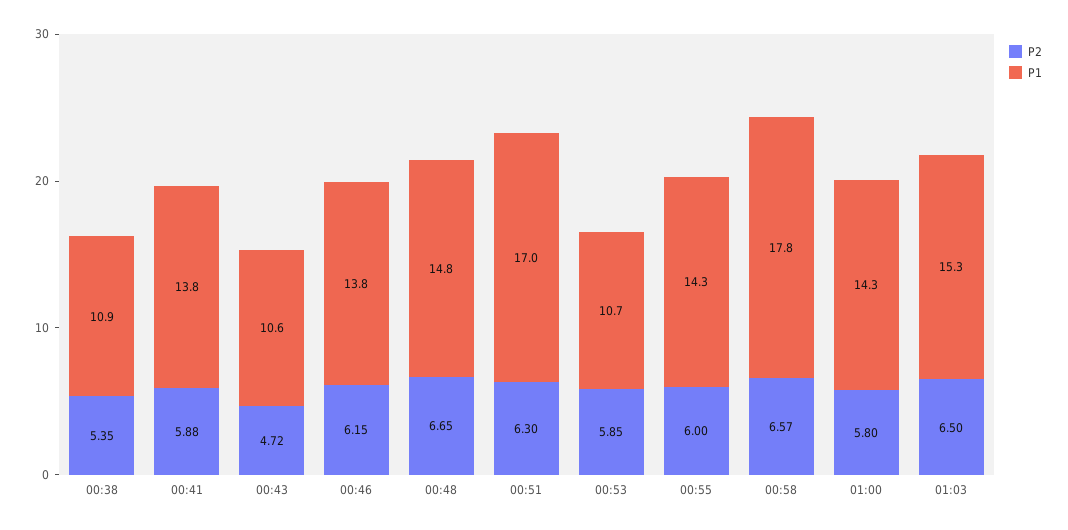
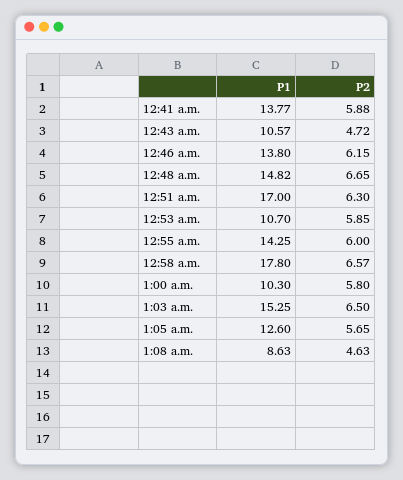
P2, 00:38: 5.35 -> none
P1, 00:38: 10.9 -> none
P1, 01:00: 14.3 -> 10.3
P1, 1:05 a.m.: none -> 12.6
P2, 1:05 a.m.: none -> 5.65
P1, 1:08 a.m.: none -> 8.63
P2, 1:08 a.m.: none -> 4.63

